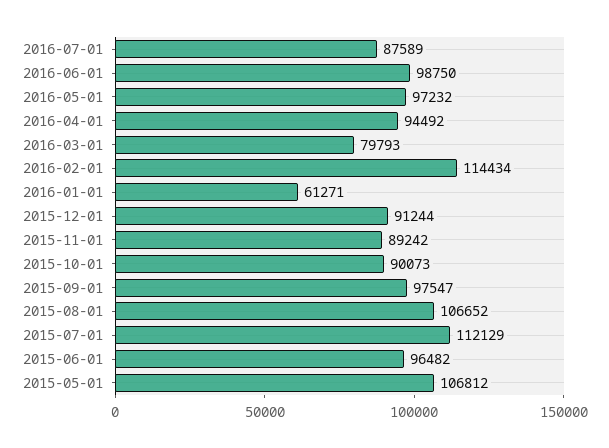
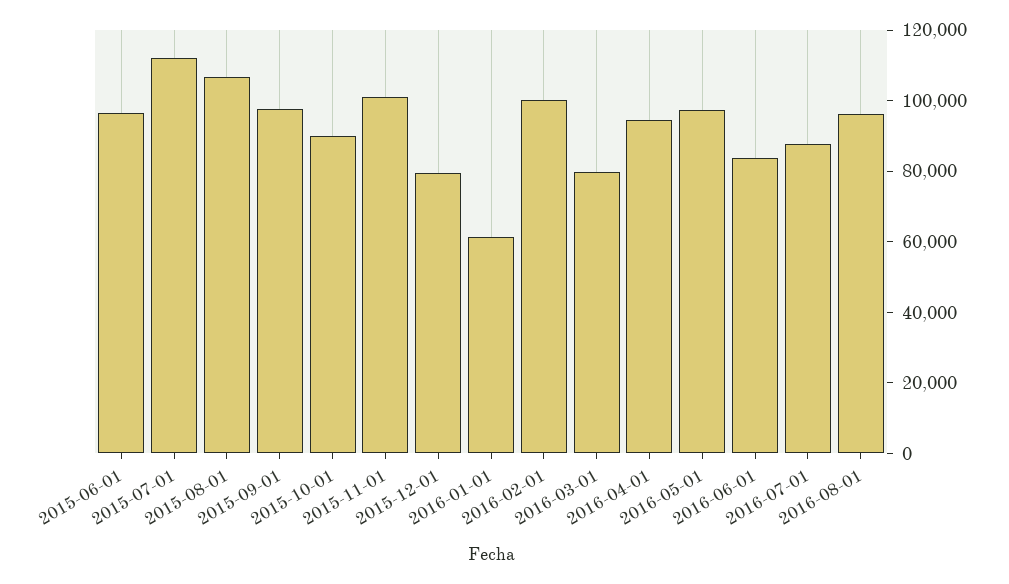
2016-06-01: 98750 -> 85000
2016-02-01: 114434 -> 100000
2015-12-01: 91244 -> 80000
2015-11-01: 89242 -> 100000
2015-05-01: 106812 -> none
2016-08-01: none -> 95000

